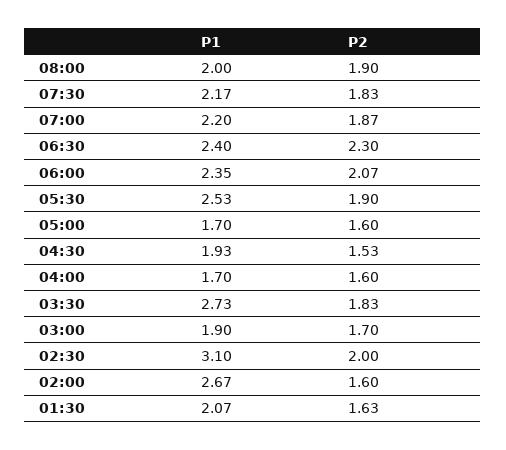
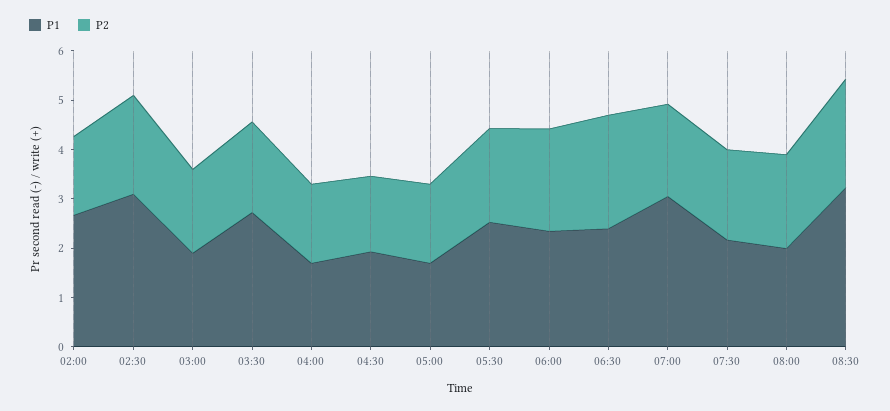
P1, 07:00: 2.2 -> 3
P1, 01:30: 2.07 -> none
P2, 01:30: 1.63 -> none
P1, 08:30: none -> 3.2
P2, 08:30: none -> 2.2

